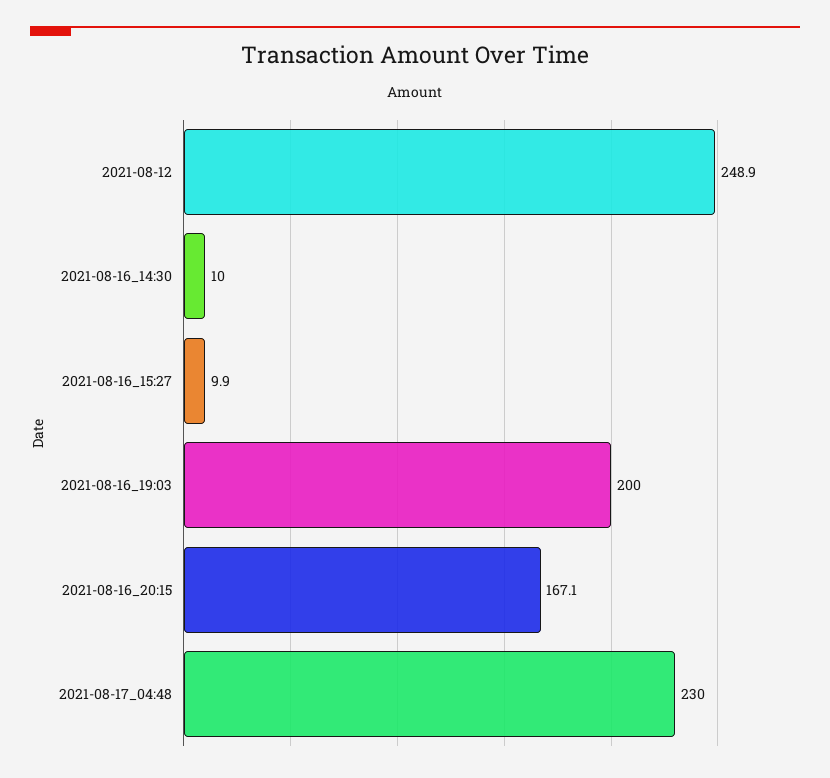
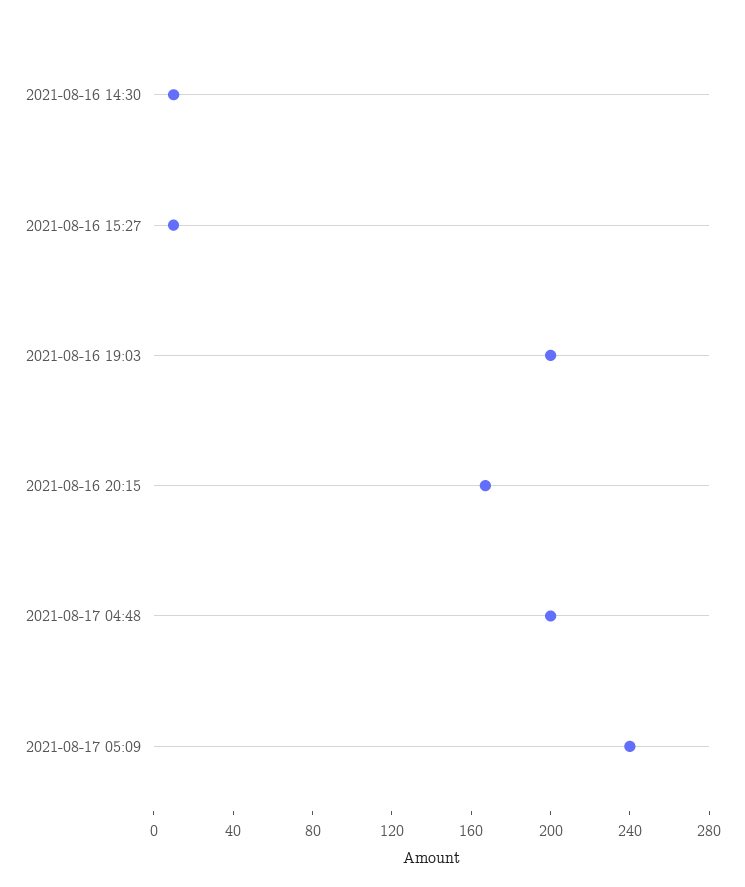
2021-08-12: 248.9 -> none
2021-08-17_04:48: 230 -> 200
2021-08-17 05:09: none -> 240

